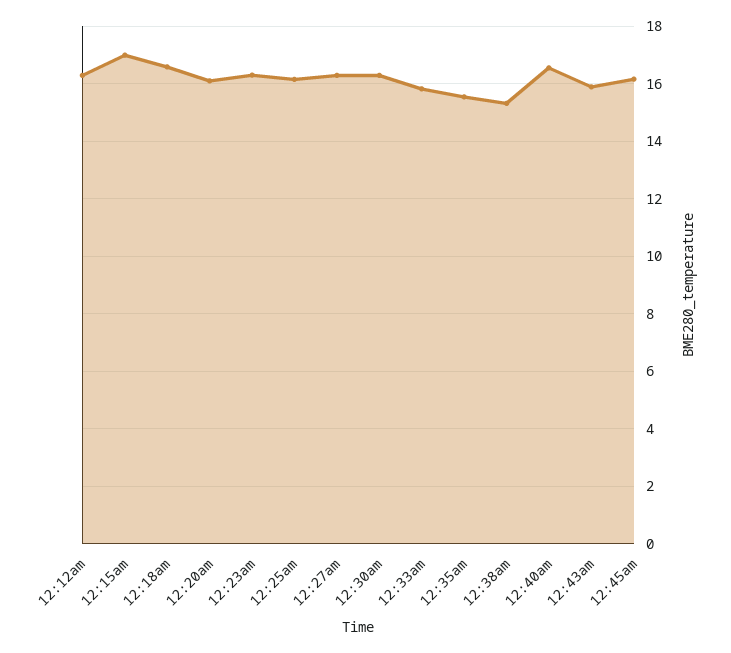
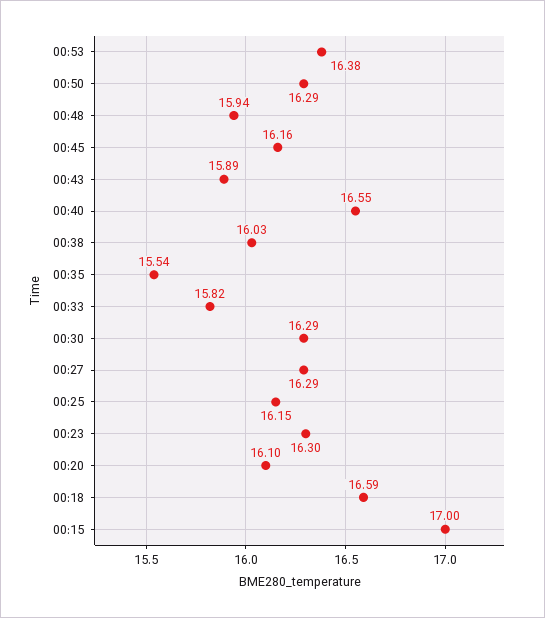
12:12am: 16.25 -> none
12:38am: 15.25 -> 16.03
00:53: none -> 16.38
00:50: none -> 16.29
00:48: none -> 15.94

